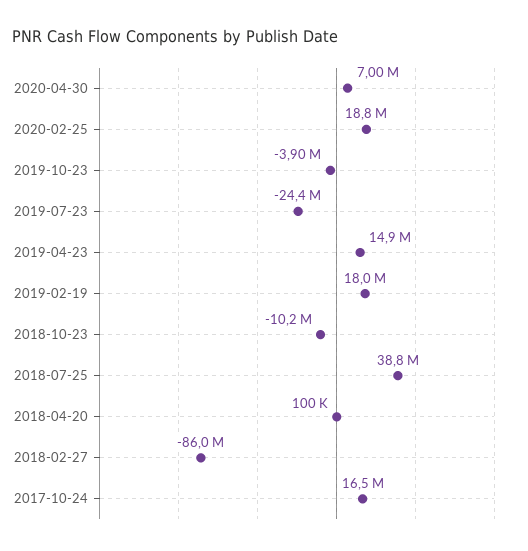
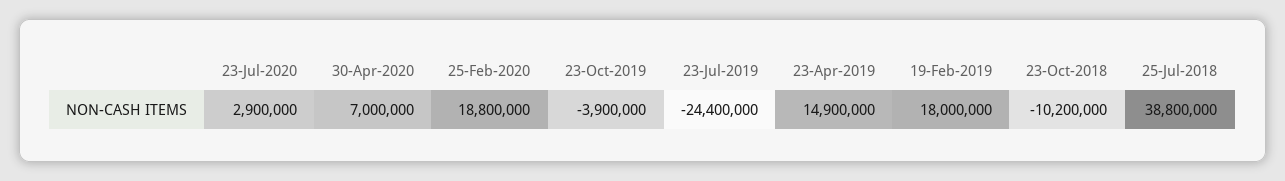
2018-04-20: 100000 -> none
2018-02-27: -86000000 -> none
2017-10-24: 16500000 -> none
23-Jul-2020: none -> 2900000

